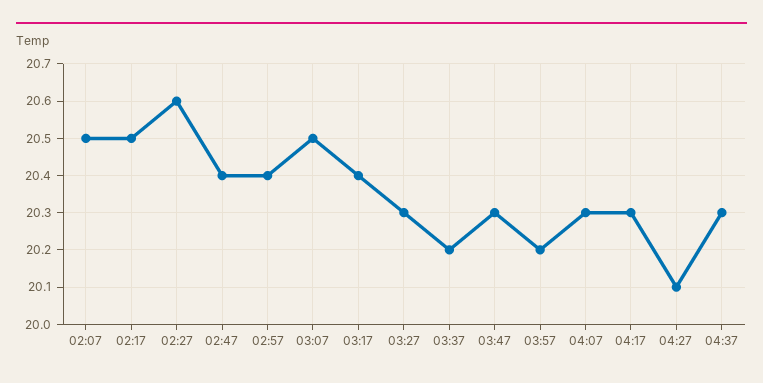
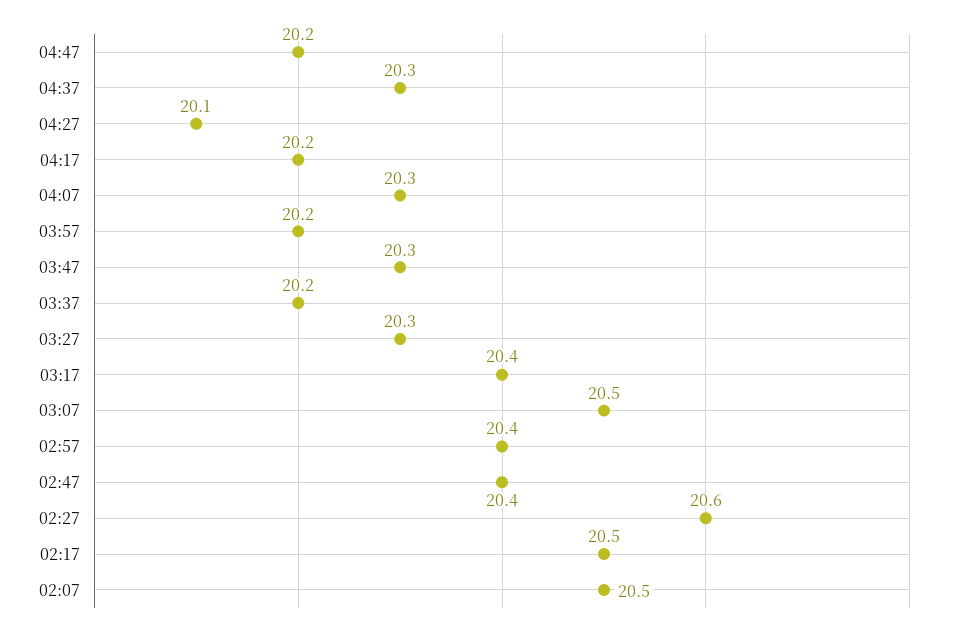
04:17: 20.3 -> 20.2
04:47: none -> 20.2

